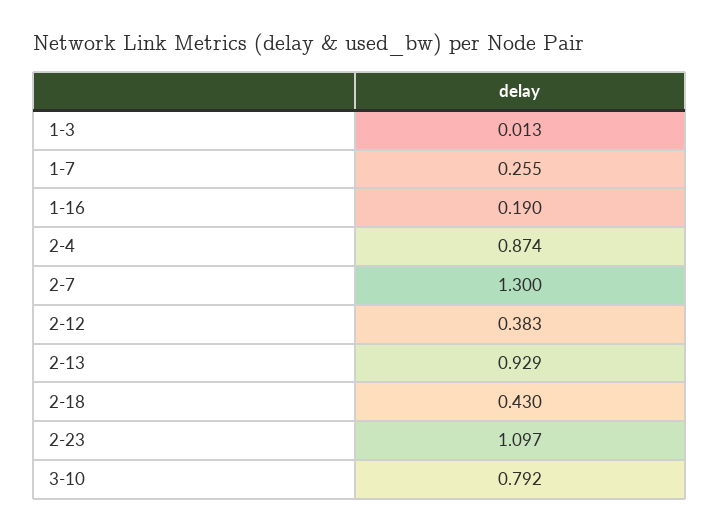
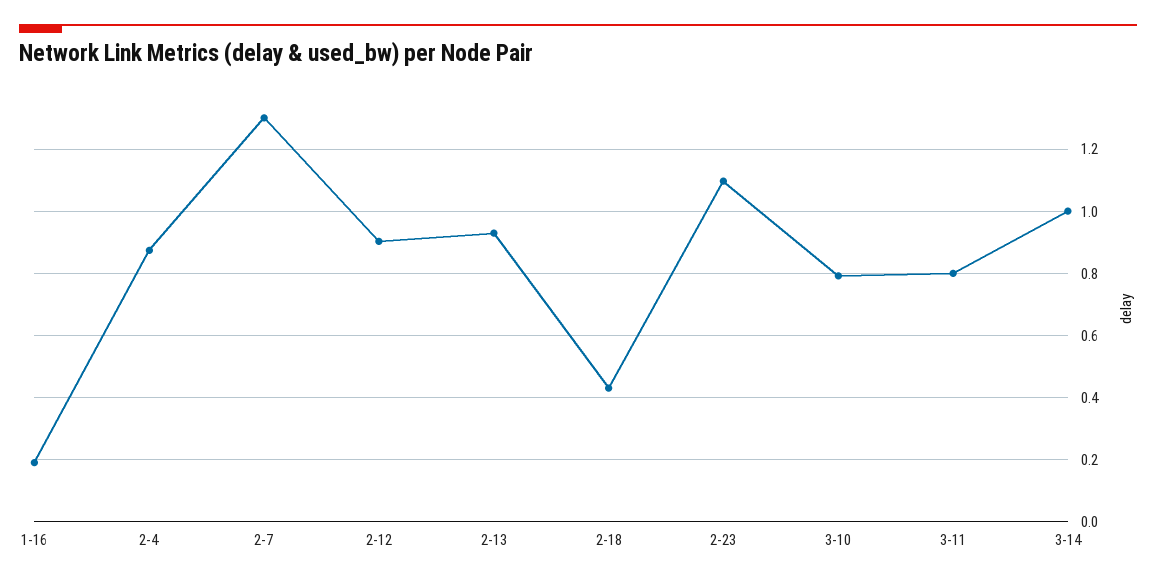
1-3: 0.013 -> none
1-7: 0.255 -> none
2-12: 0.383 -> 0.9
3-11: none -> 0.8
3-14: none -> 1

